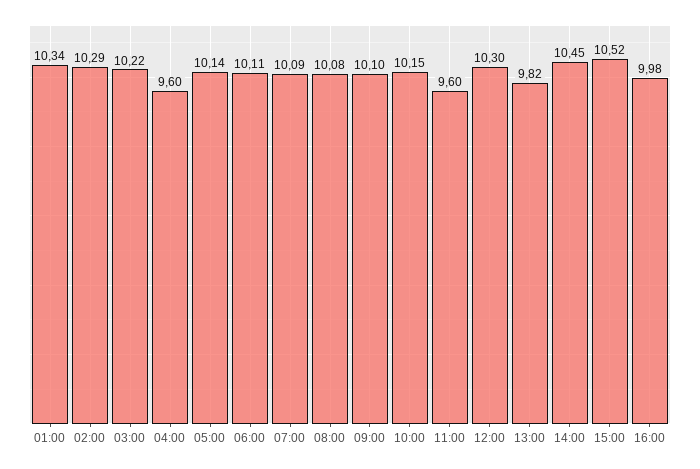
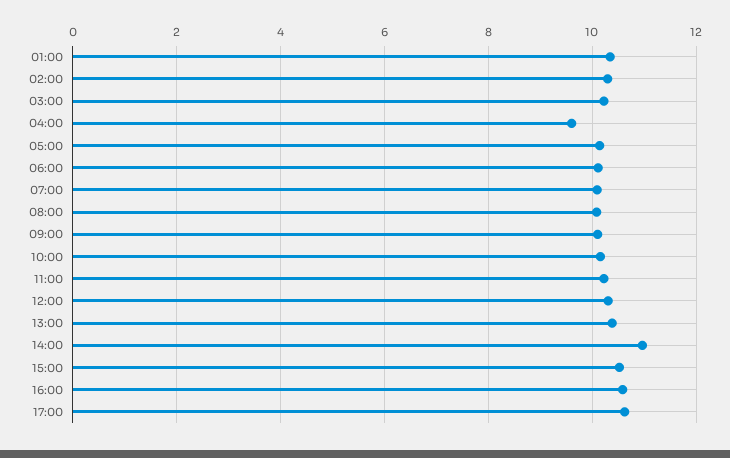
11:00: 9.6 -> 10.2
13:00: 9.82 -> 10.4
14:00: 10.45 -> 11
16:00: 9.98 -> 10.6
17:00: none -> 10.6

